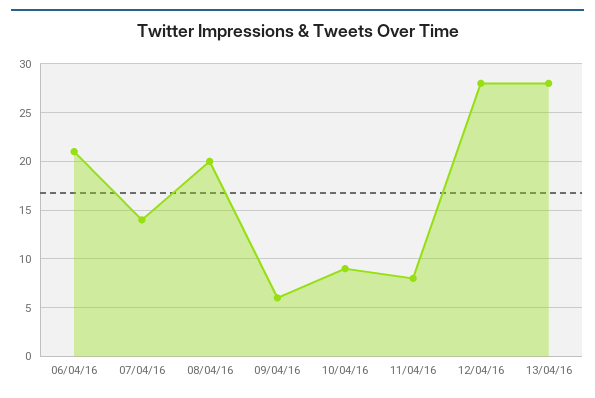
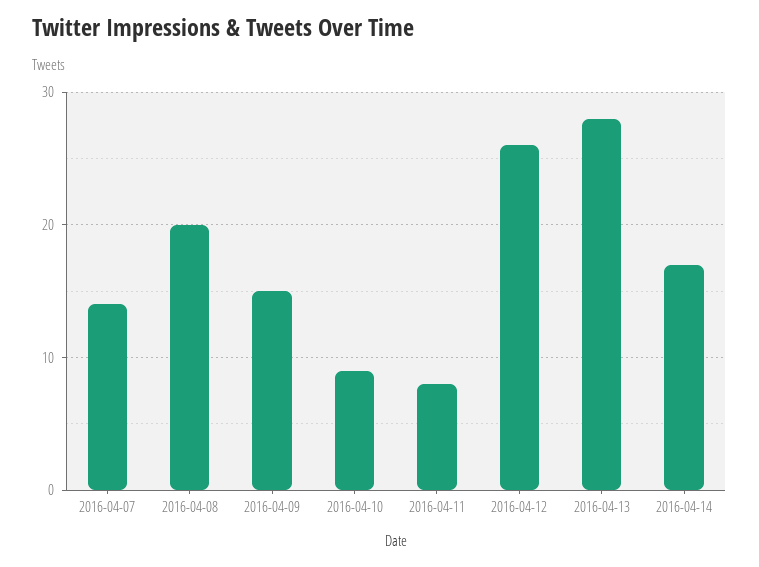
06/04/16: 21 -> none
09/04/16: 6 -> 15
12/04/16: 28 -> 26
2016-04-14: none -> 17

